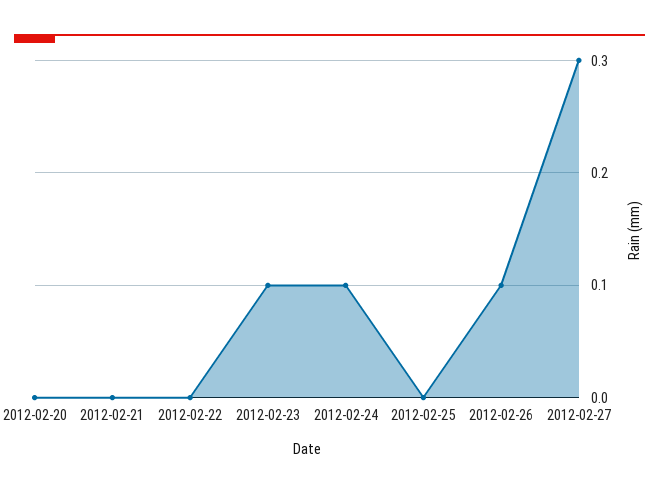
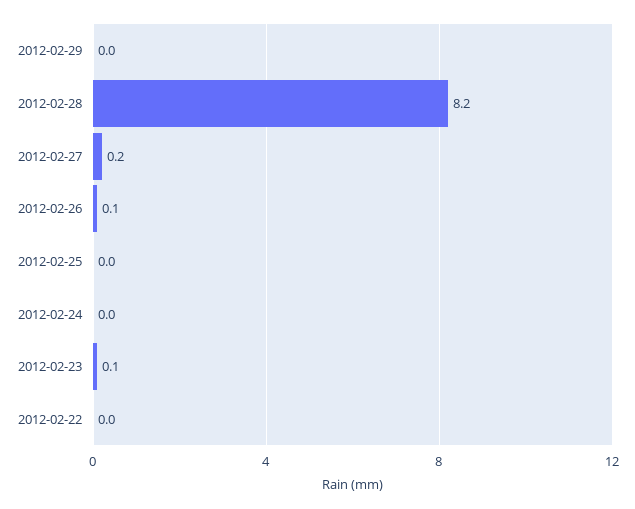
2012-02-20: 0 -> none
2012-02-21: 0 -> none
2012-02-24: 0.1 -> 0
2012-02-27: 0.3 -> 0.2
2012-02-29: none -> 0
2012-02-28: none -> 8.2

